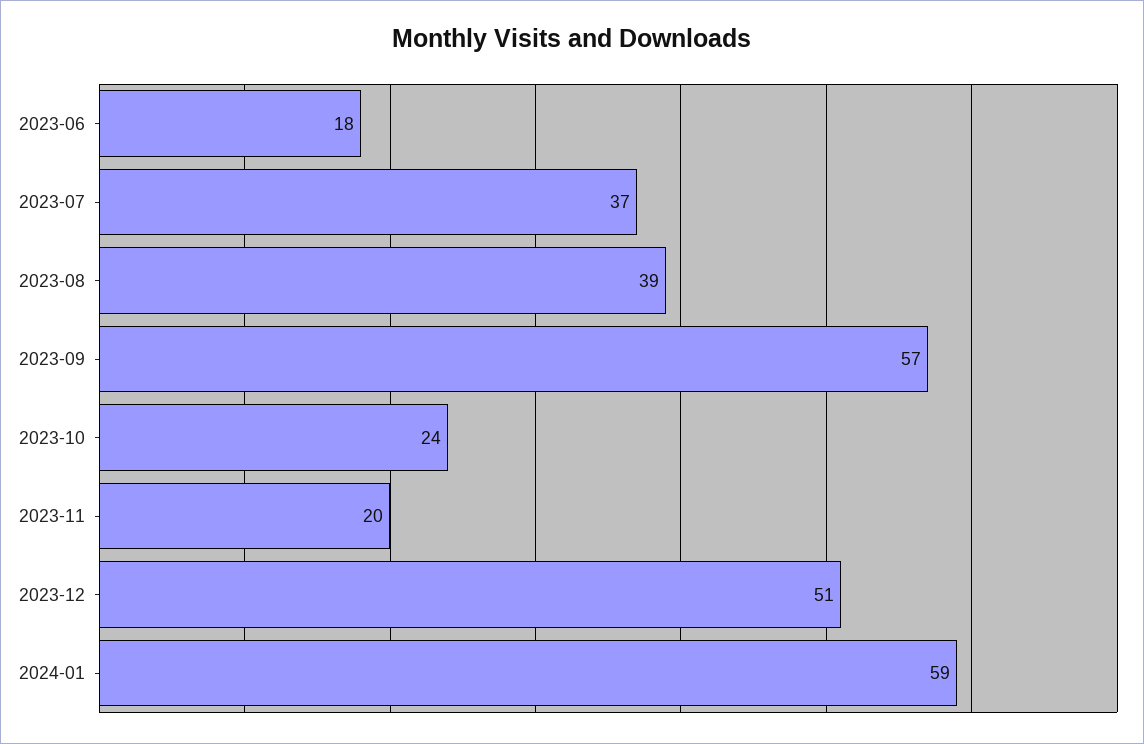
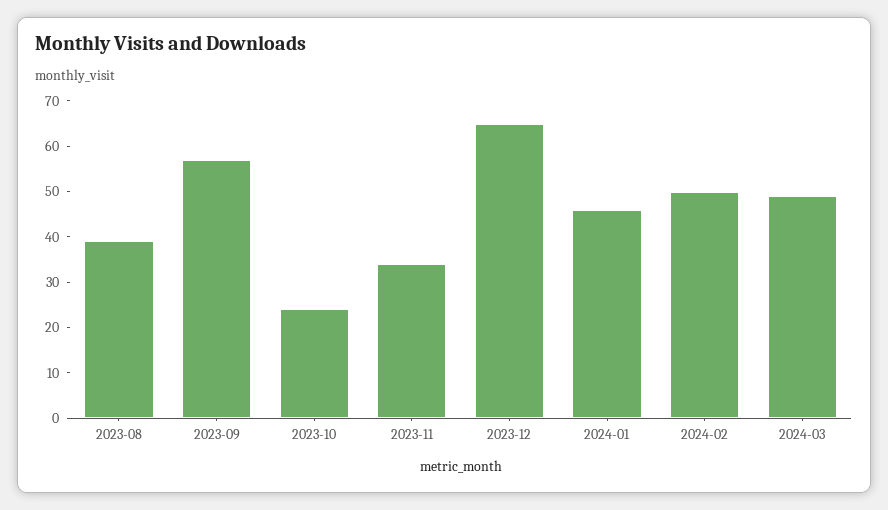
2023-06: 18 -> none
2023-07: 37 -> none
2023-11: 20 -> 35
2023-12: 51 -> 65
2024-01: 59 -> 45
2024-02: none -> 50
2024-03: none -> 50

